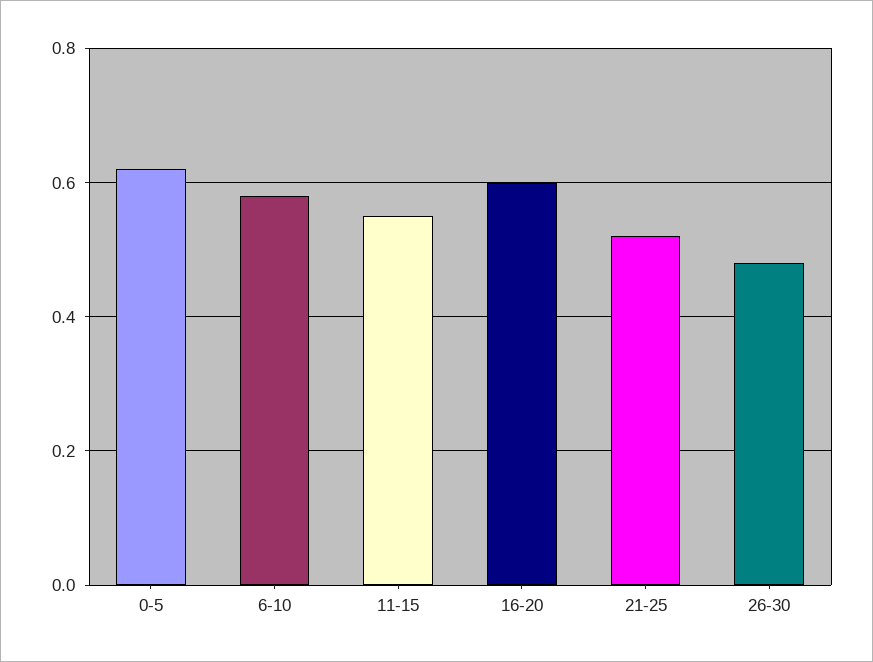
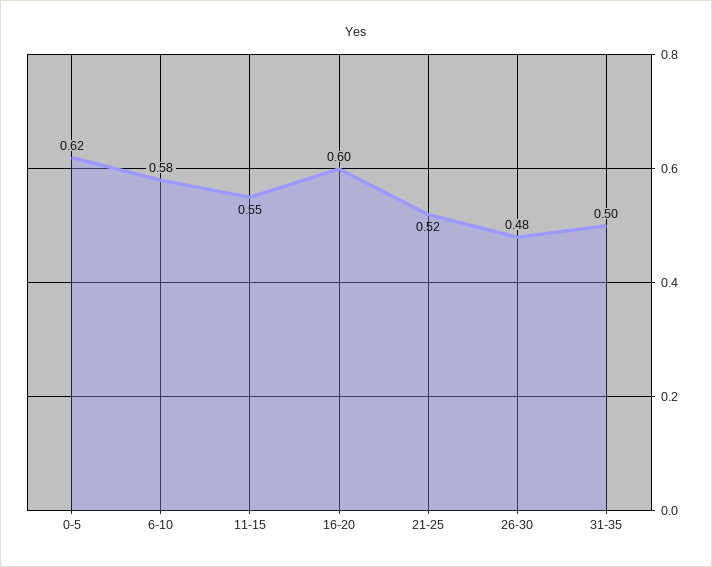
31-35: none -> 0.5

